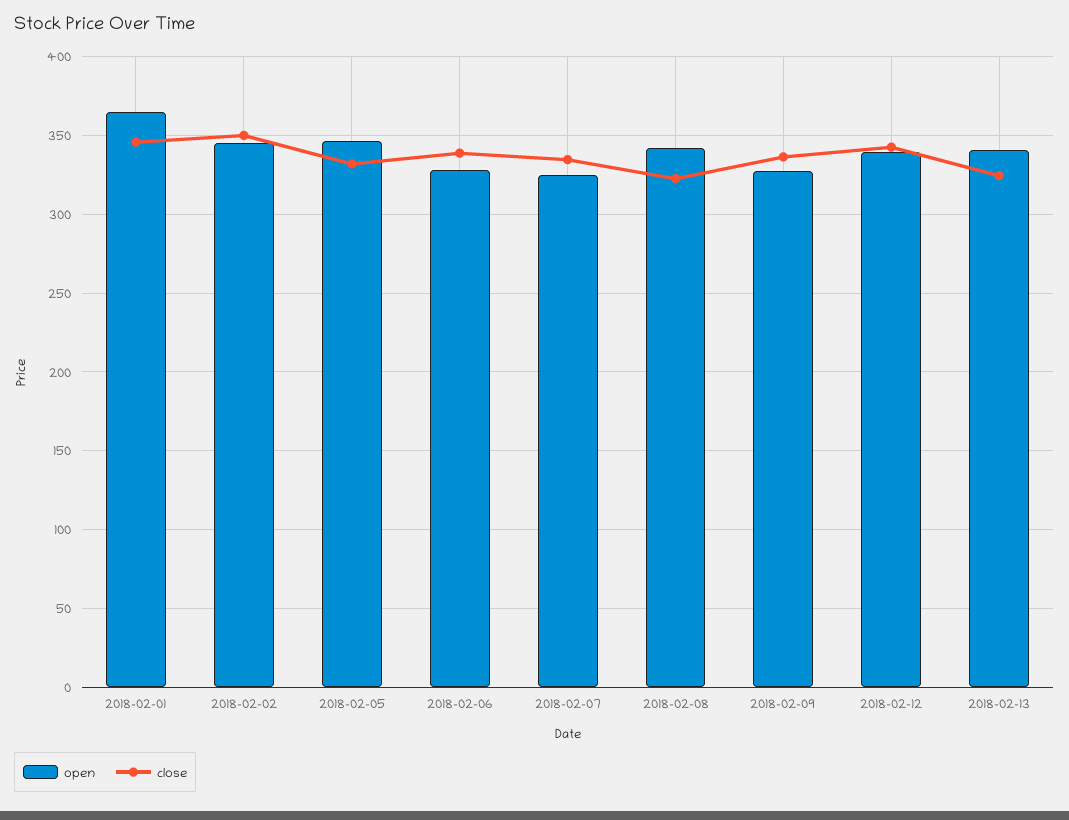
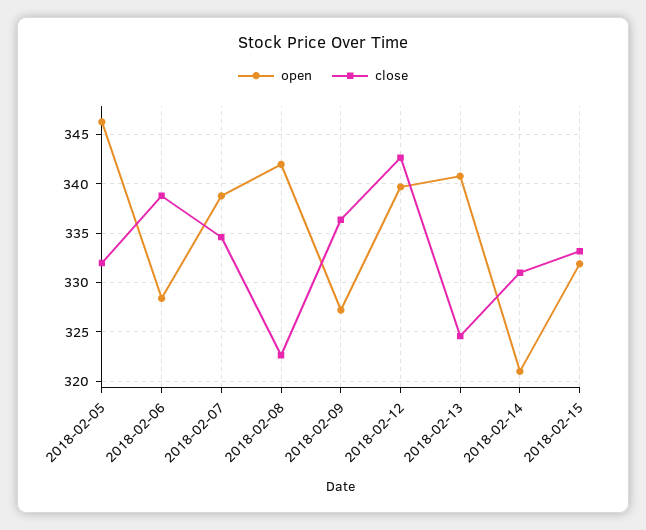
open, 2018-02-01: 365 -> none
close, 2018-02-01: 345 -> none
open, 2018-02-02: 345 -> none
close, 2018-02-02: 350 -> none
open, 2018-02-07: 325 -> 339
open, 2018-02-14: none -> 321
close, 2018-02-14: none -> 331
open, 2018-02-15: none -> 332
close, 2018-02-15: none -> 333

